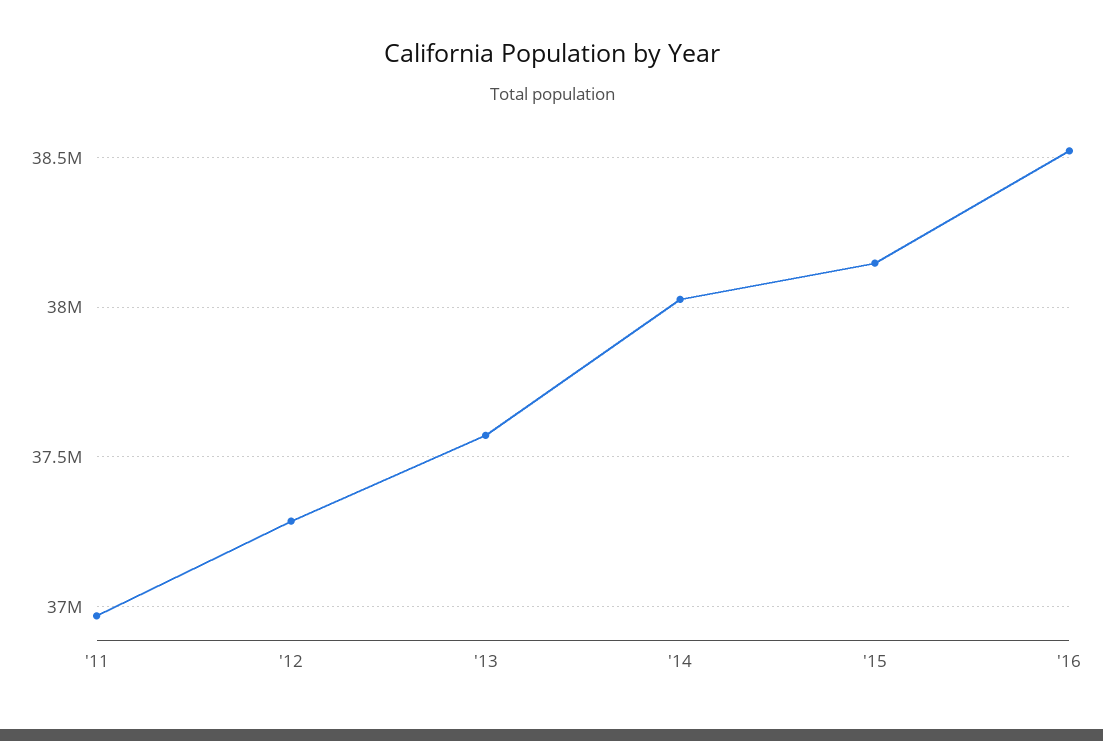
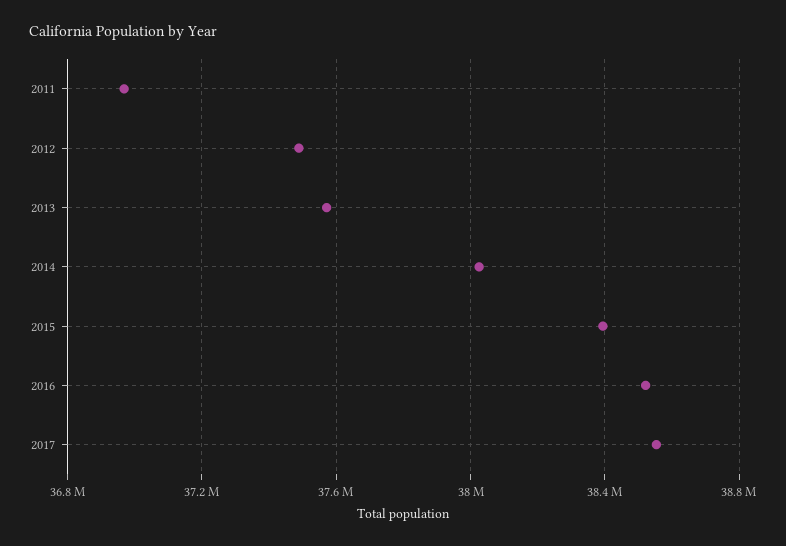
'12: 37300000 -> 37500000
'15: 38150000 -> 38400000
2017: none -> 38550000

